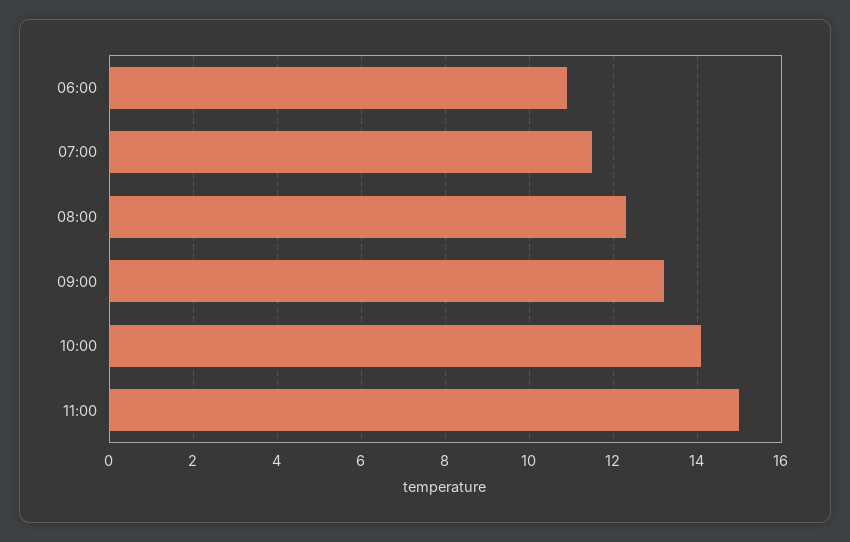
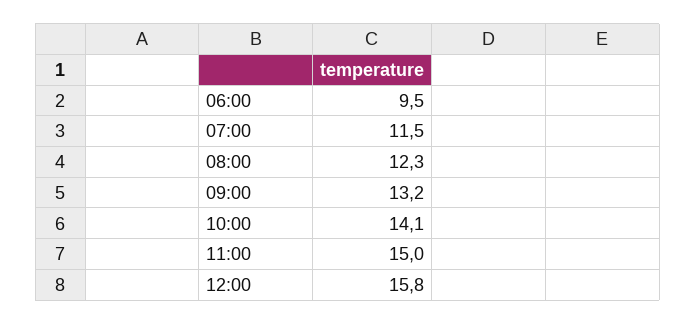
06:00: 11 -> 9.5
12:00: none -> 15.8

